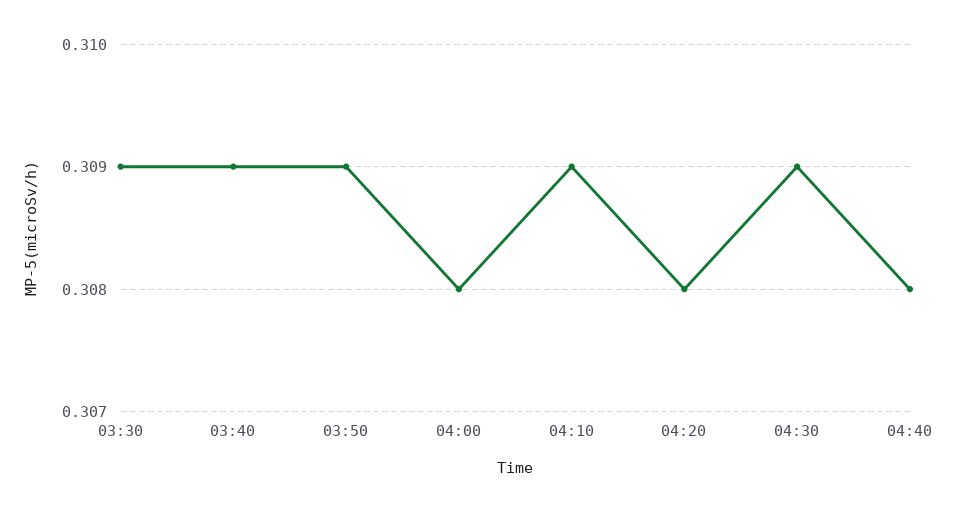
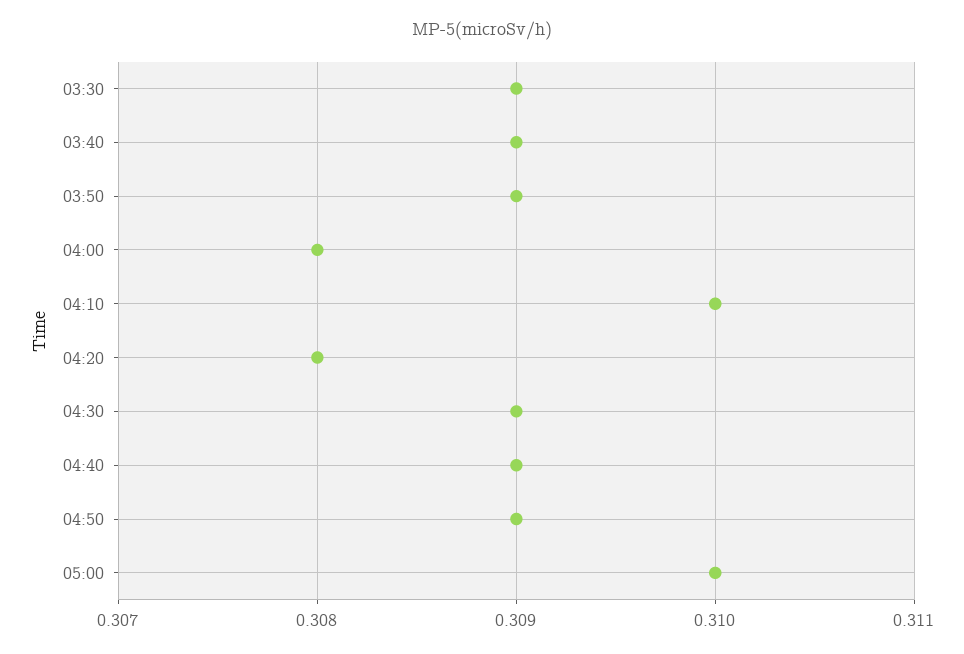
04:10: 0.309 -> 0.31
04:40: 0.308 -> 0.309
04:50: none -> 0.309
05:00: none -> 0.31

